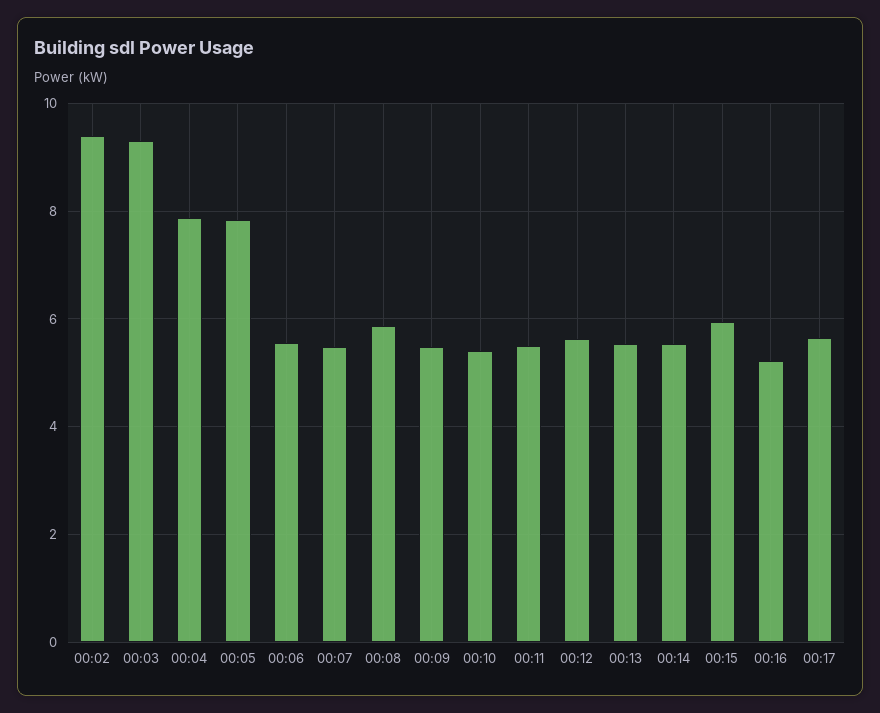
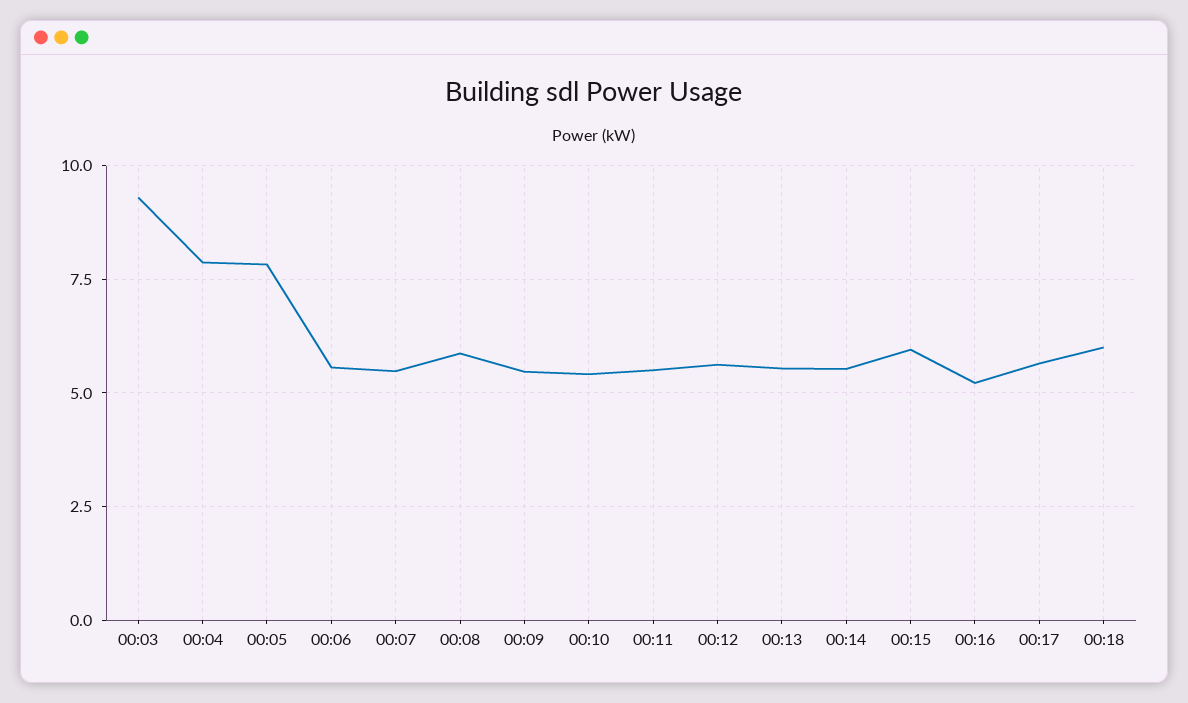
00:02: 9.4 -> none
00:18: none -> 6

